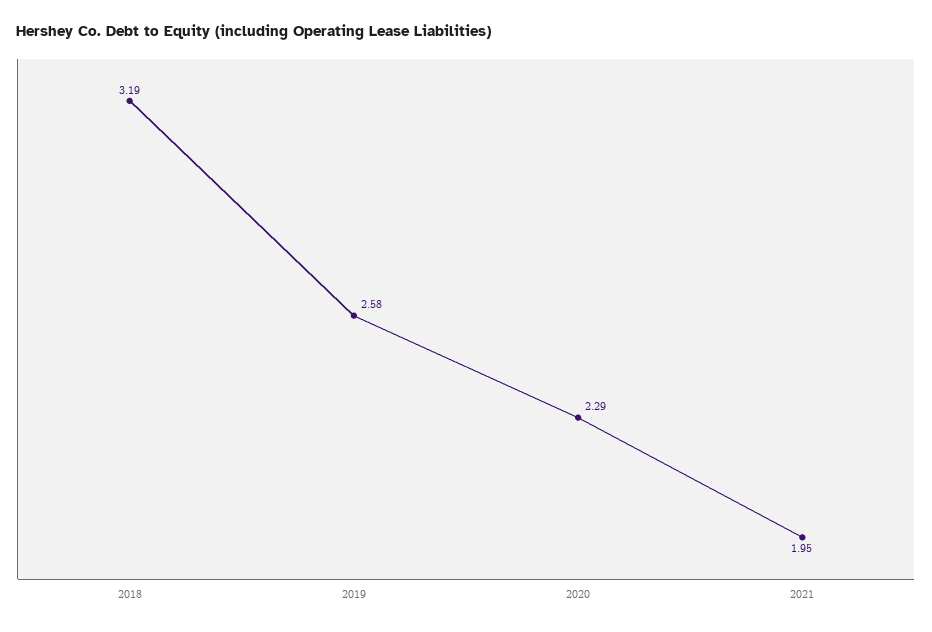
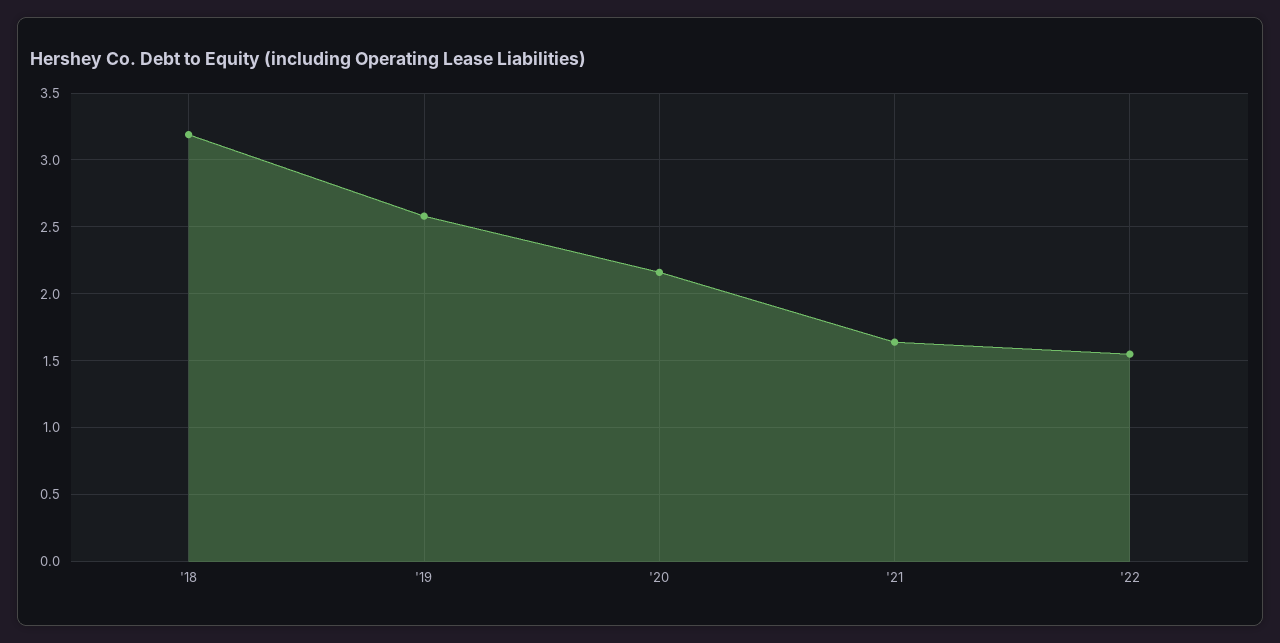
2020: 2.29 -> 2.15
2021: 1.95 -> 1.65
'22: none -> 1.55

